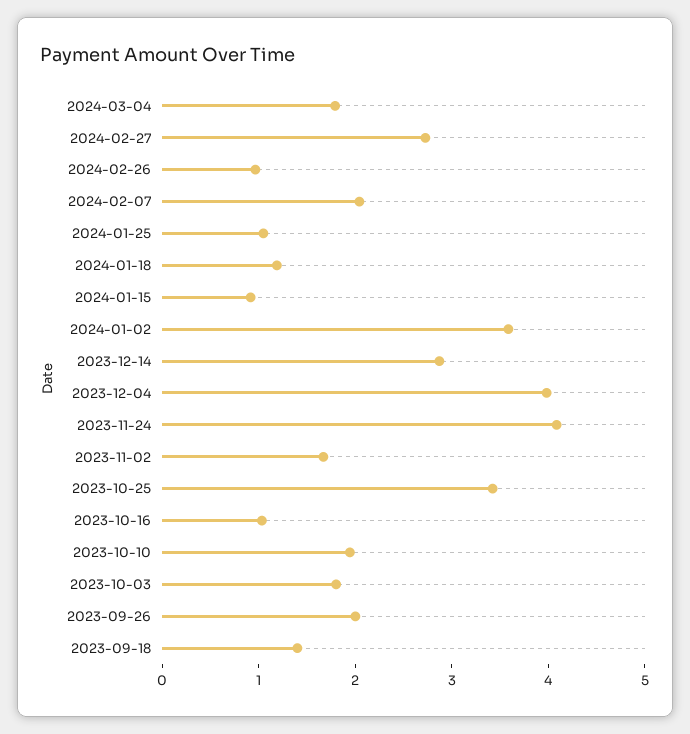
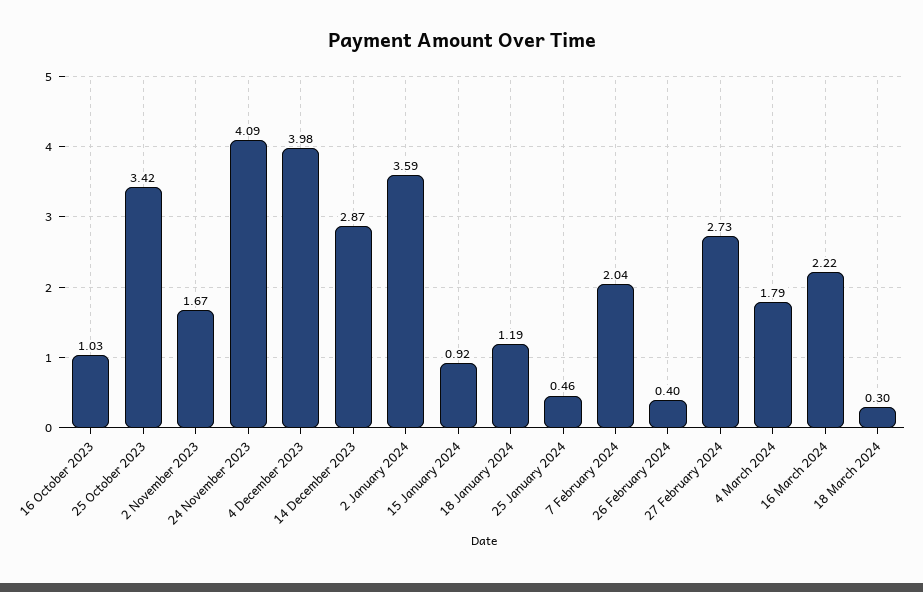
2024-02-26: 1 -> 0.4
2024-01-25: 1 -> 0.46
2023-10-10: 2 -> none
2023-10-03: 1.8 -> none
2023-09-26: 2 -> none
2023-09-18: 1.4 -> none
16 March 2024: none -> 2.22
18 March 2024: none -> 0.3

